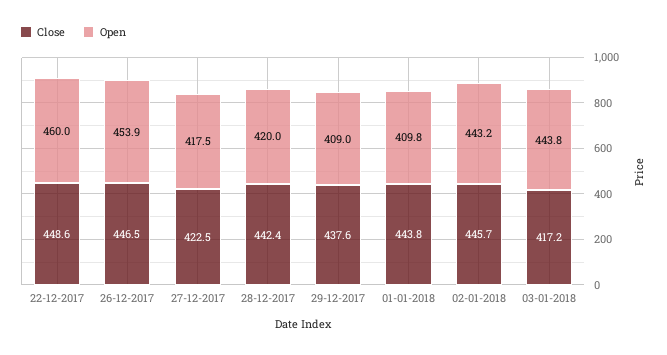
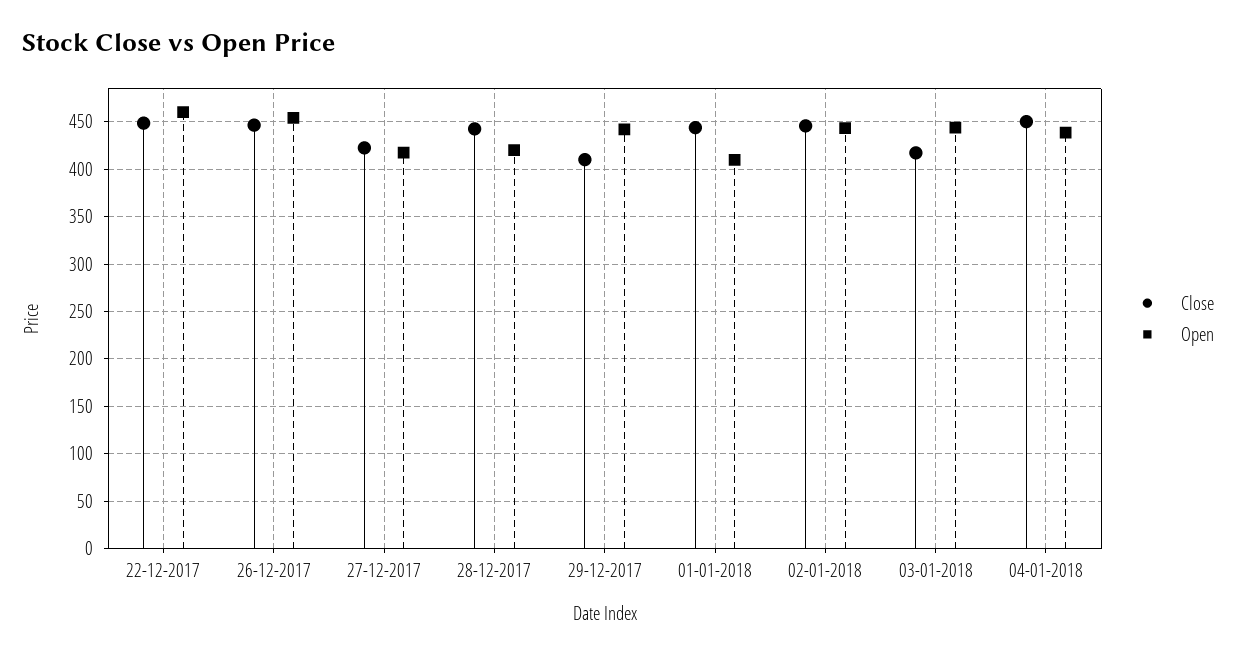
Close, 29-12-2017: 437.6 -> 410
Open, 29-12-2017: 409 -> 440
Close, 04-01-2018: none -> 450
Open, 04-01-2018: none -> 440

